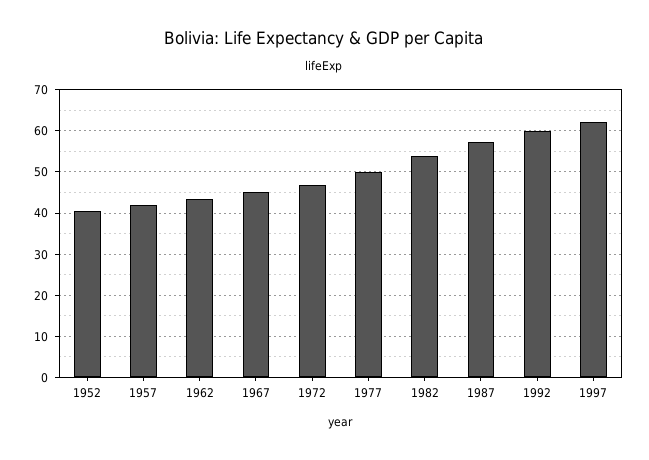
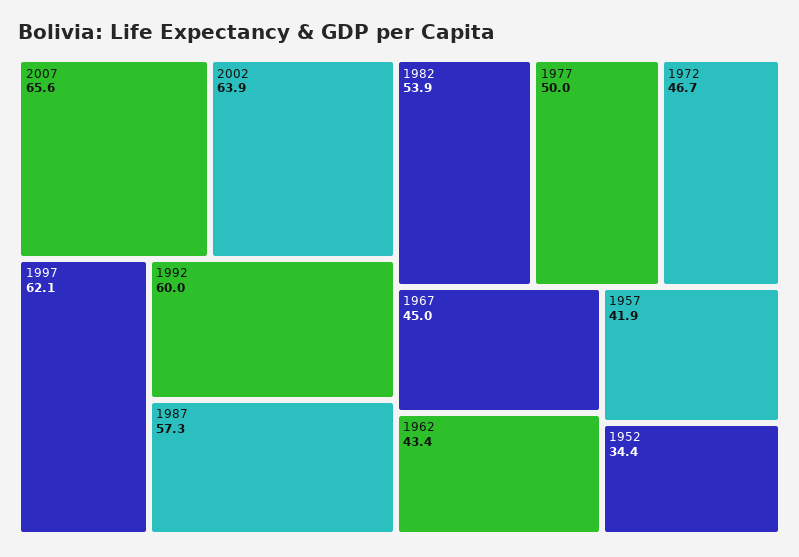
1952: 40 -> 34.4
2007: none -> 65.6
2002: none -> 63.9

